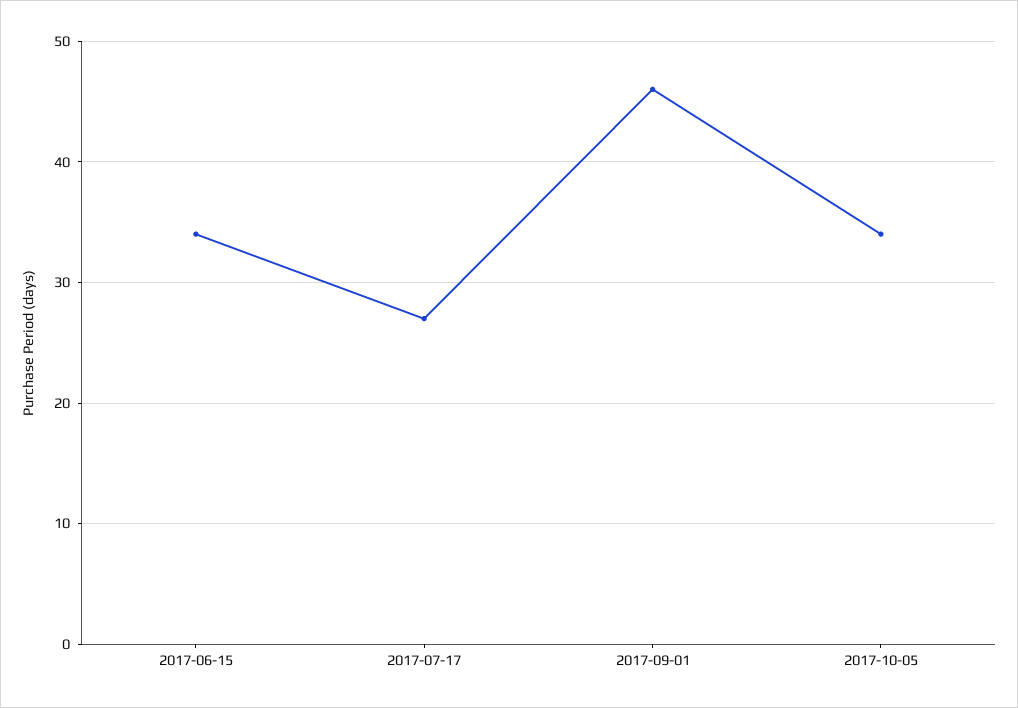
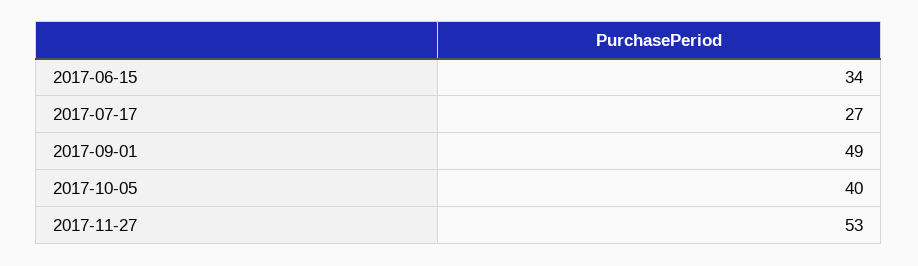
2017-09-01: 46 -> 49
2017-10-05: 34 -> 40
2017-11-27: none -> 53

